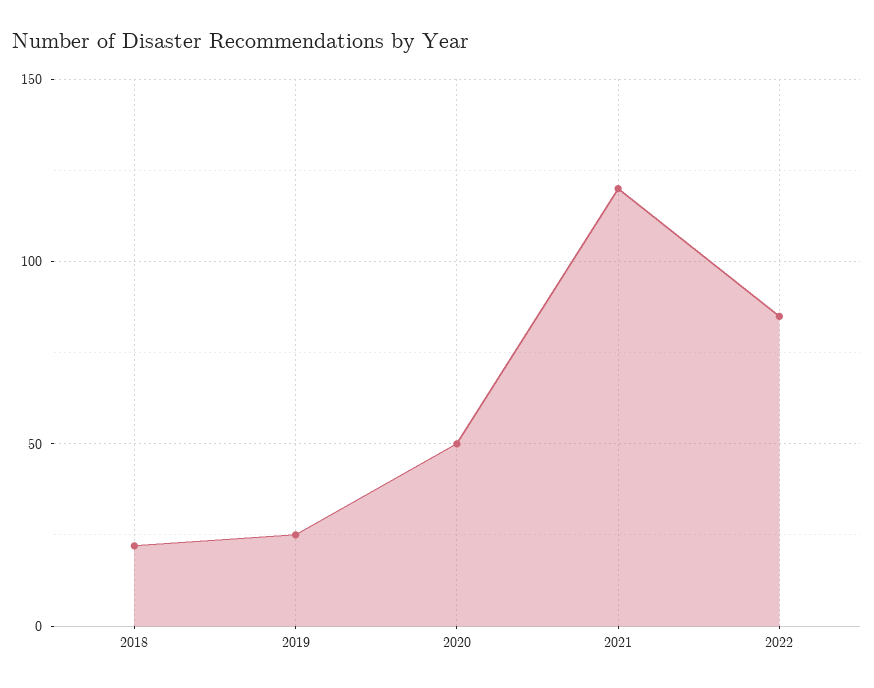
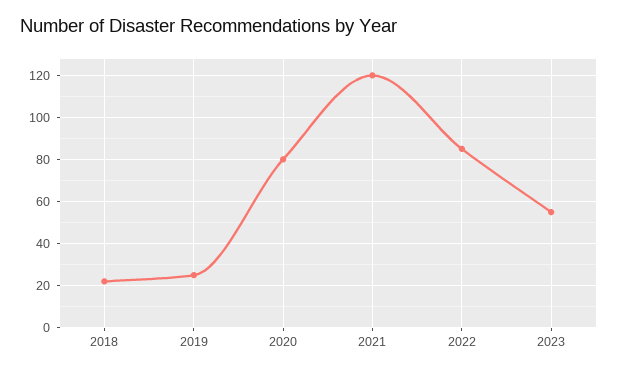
2020: 50 -> 80
2023: none -> 55

